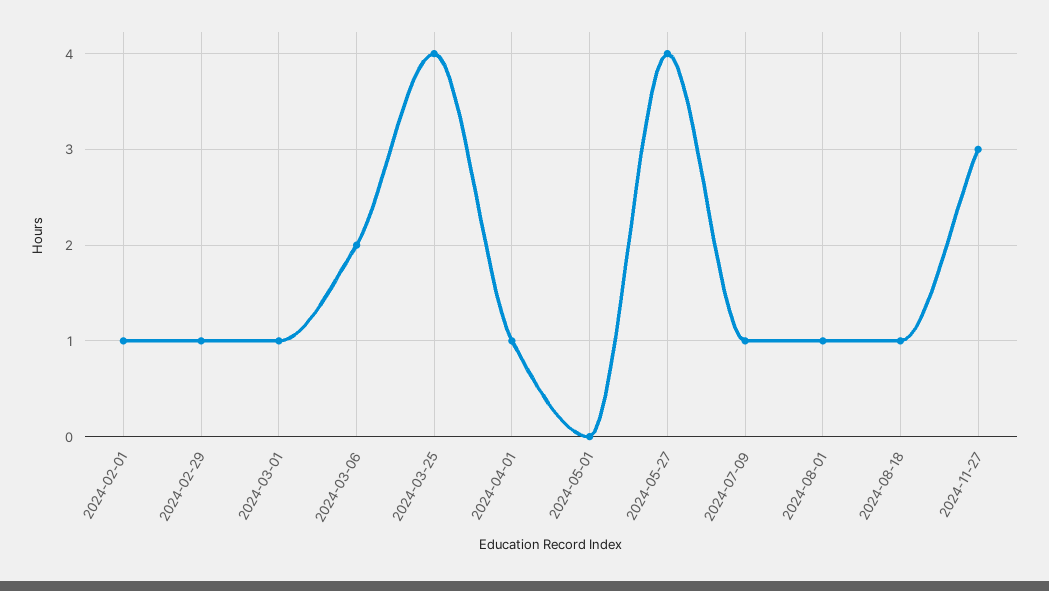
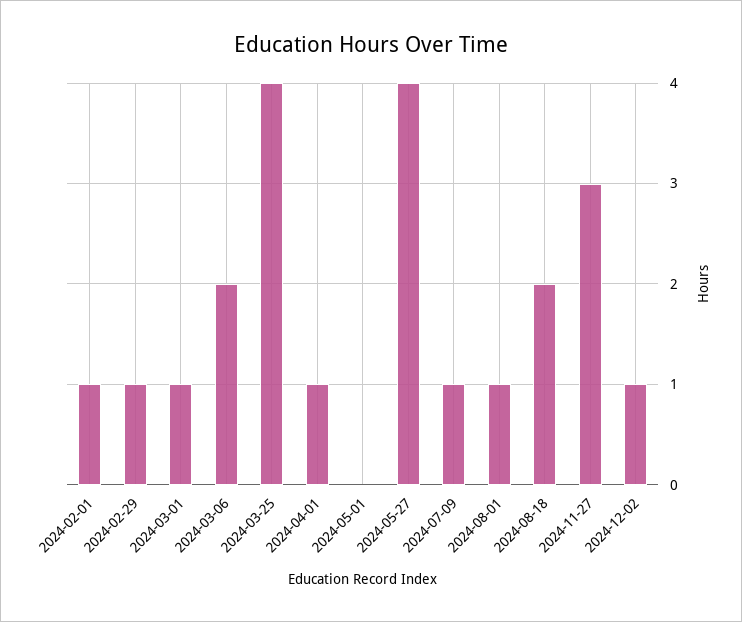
2024-08-18: 1 -> 2
2024-12-02: none -> 1

